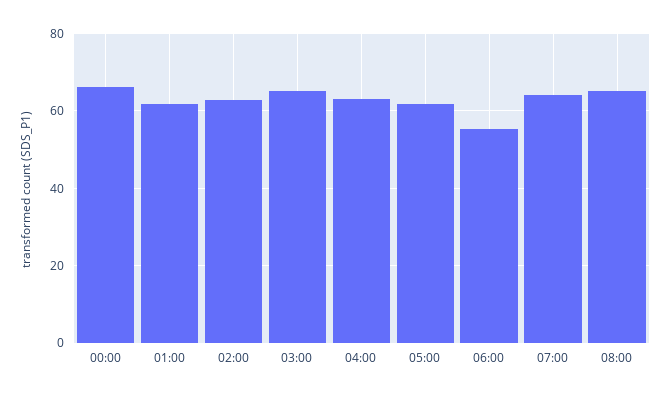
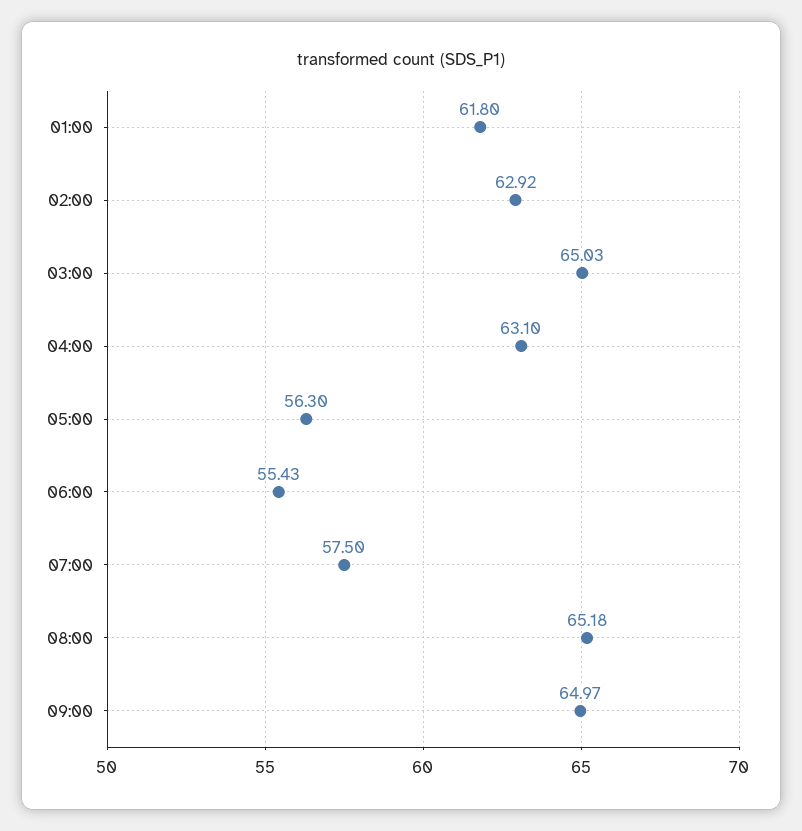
00:00: 66 -> none
05:00: 62 -> 56.3
07:00: 64 -> 57.5
09:00: none -> 64.97

